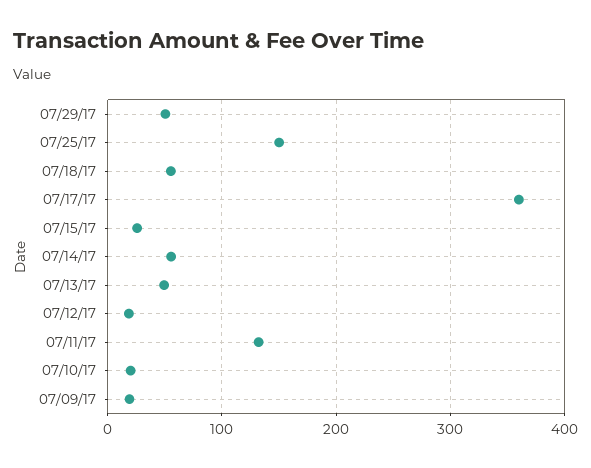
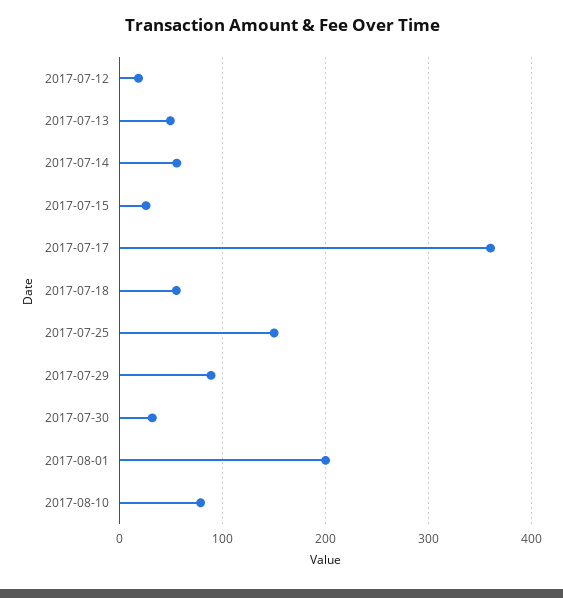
07/29/17: 50 -> 90
07/11/17: 130 -> none
07/10/17: 20 -> none
07/09/17: 20 -> none
2017-07-30: none -> 30
2017-08-01: none -> 200
2017-08-10: none -> 80

